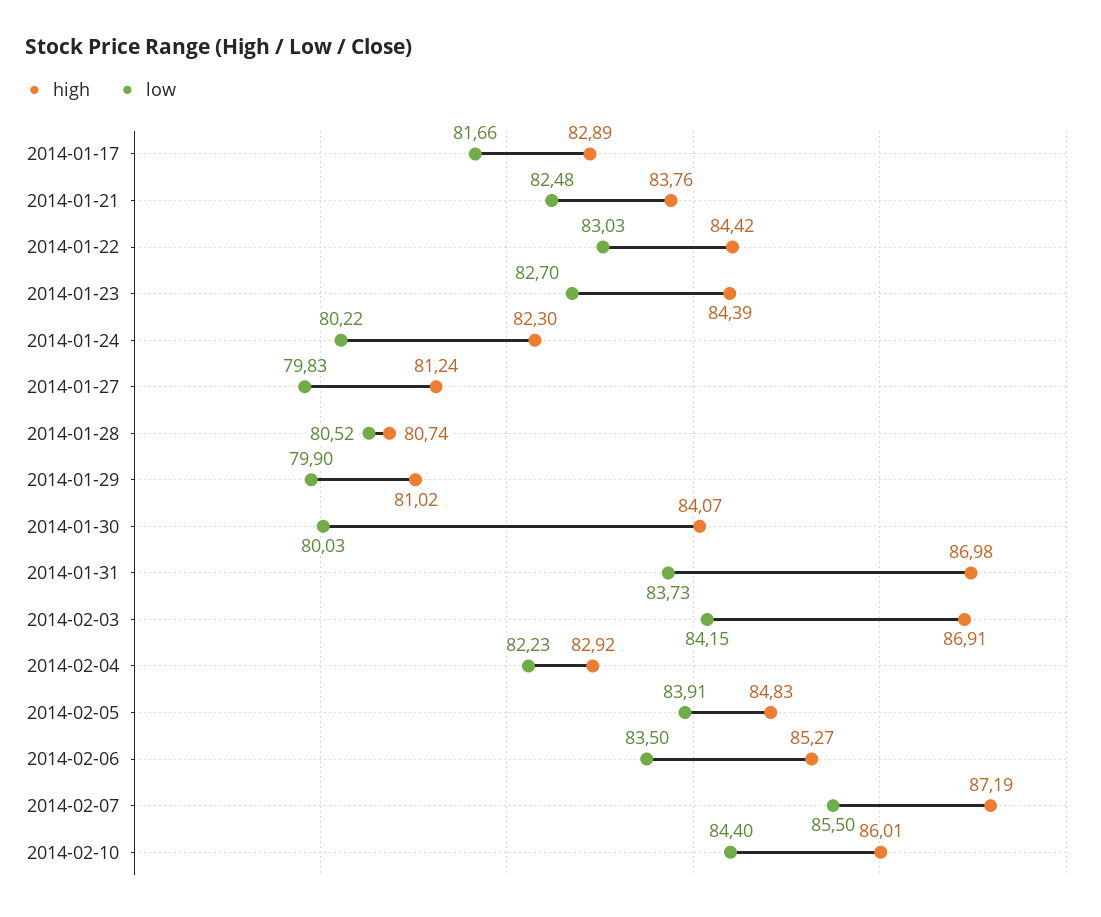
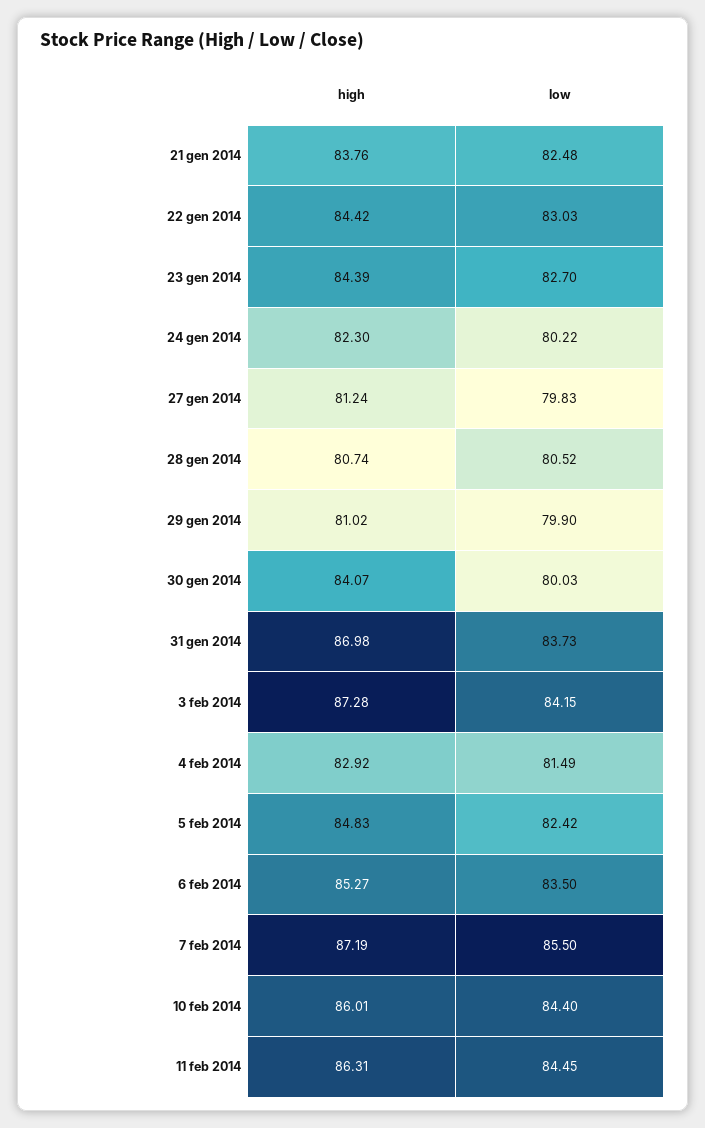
high, 2014-01-17: 82.89 -> none
low, 2014-01-17: 81.66 -> none
high, 2014-02-03: 86.91 -> 87.28
low, 2014-02-04: 82.23 -> 81.49
low, 2014-02-05: 83.91 -> 82.42
high, 11 feb 2014: none -> 86.31
low, 11 feb 2014: none -> 84.45

